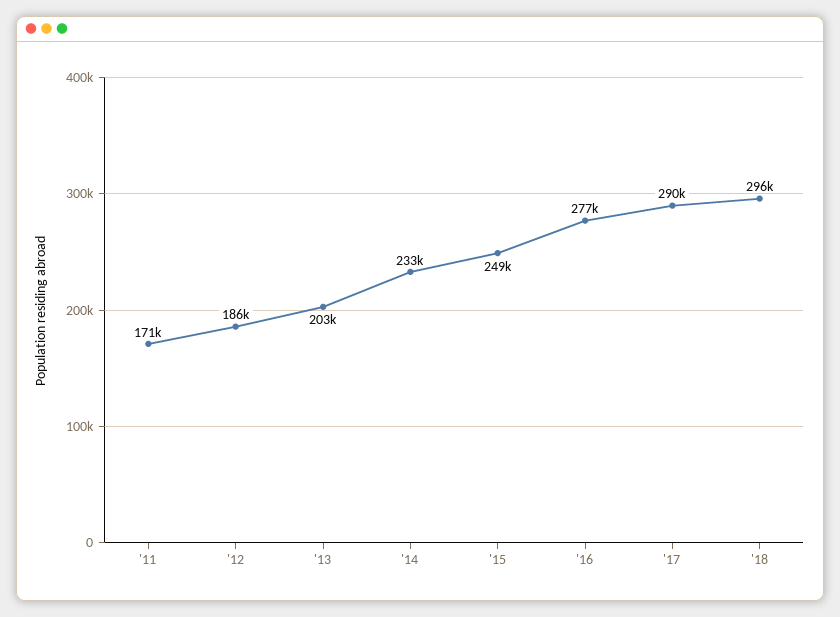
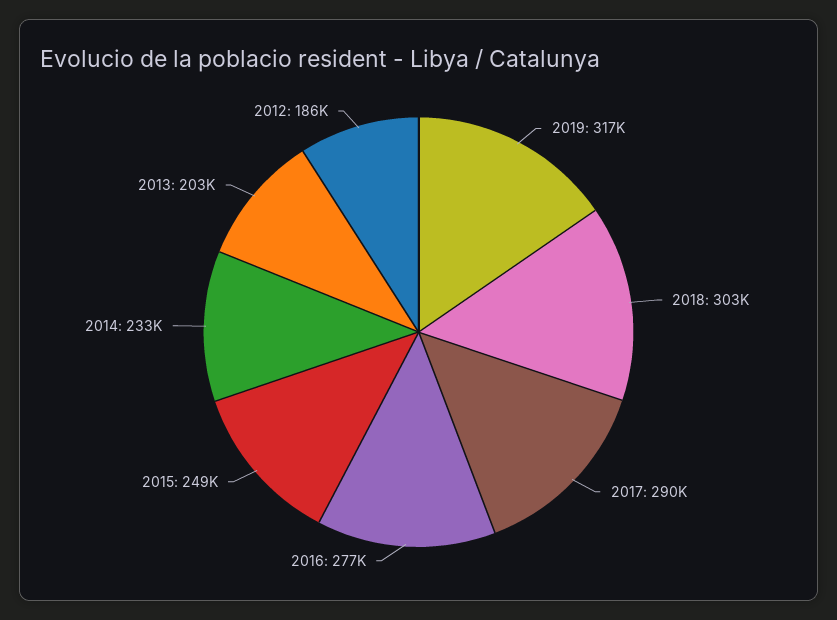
'11: 171000 -> none
'18: 296000 -> 303000
2019: none -> 317000

